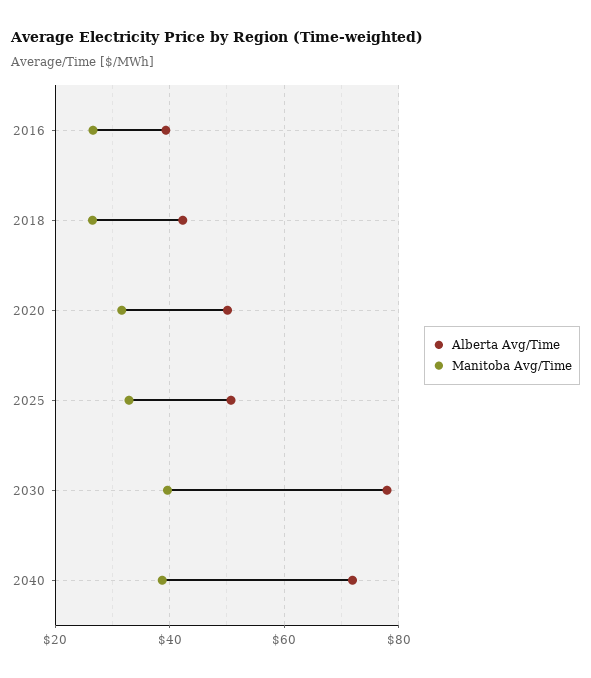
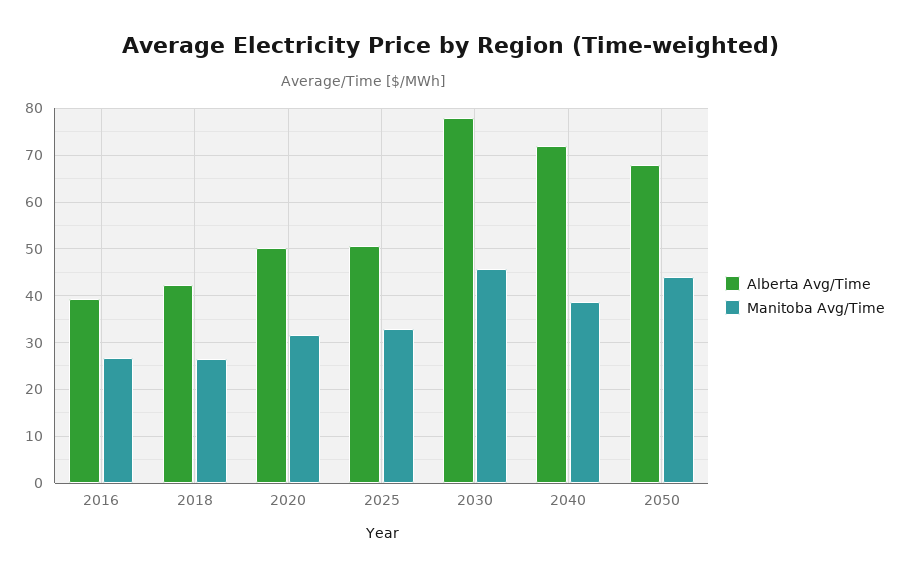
Manitoba Avg/Time, 2030: 40 -> 46
Alberta Avg/Time, 2050: none -> 68
Manitoba Avg/Time, 2050: none -> 44

